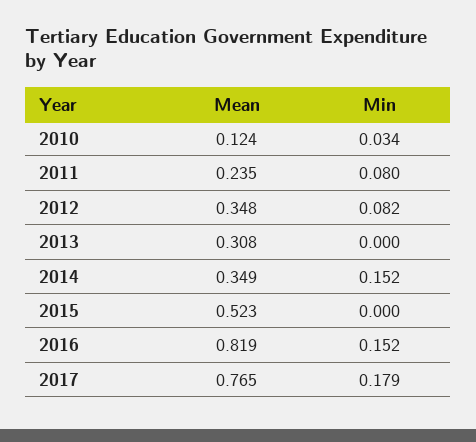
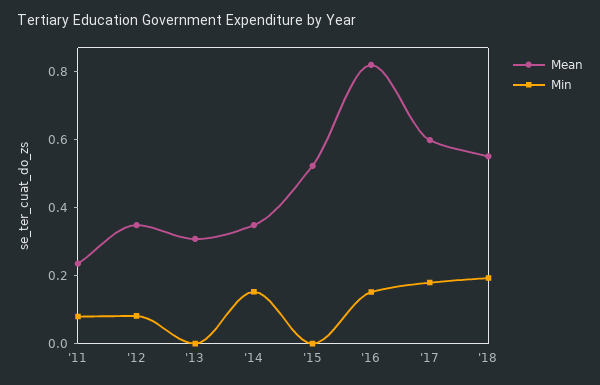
Mean, 2010: 0.124 -> none
Min, 2010: 0.034 -> none
Mean, 2017: 0.765 -> 0.6
Mean, '18: none -> 0.55
Min, '18: none -> 0.2

